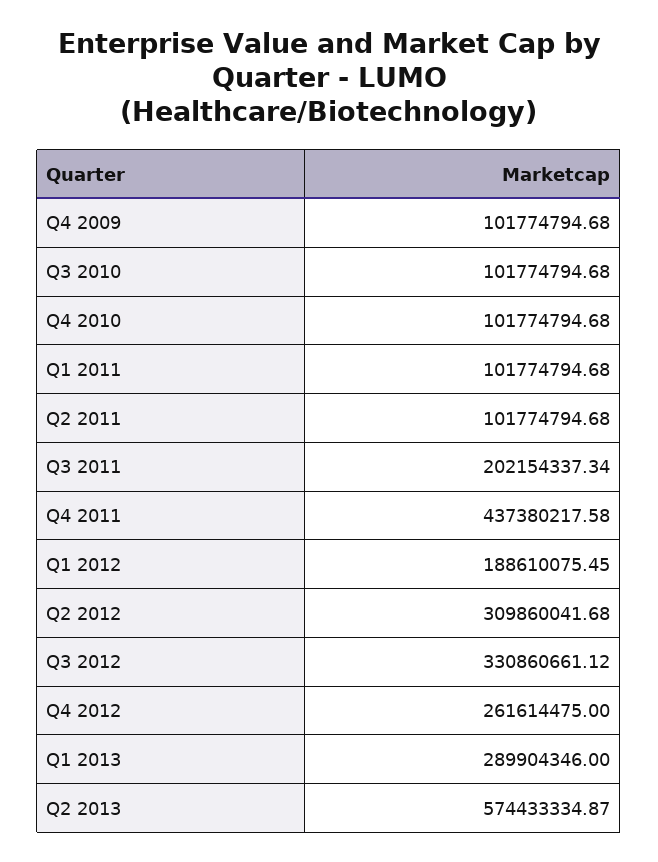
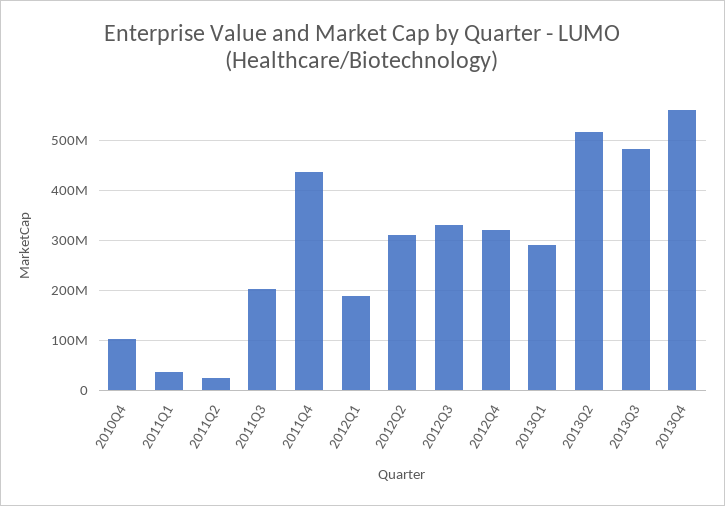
Q4 2009: 101774794.68 -> none
Q3 2010: 101774794.68 -> none
Q1 2011: 101774794.68 -> 40000000
Q2 2011: 101774794.68 -> 20000000
Q4 2012: 261614475 -> 320000000
Q2 2013: 574433334.87 -> 520000000
2013Q3: none -> 480000000
2013Q4: none -> 560000000

